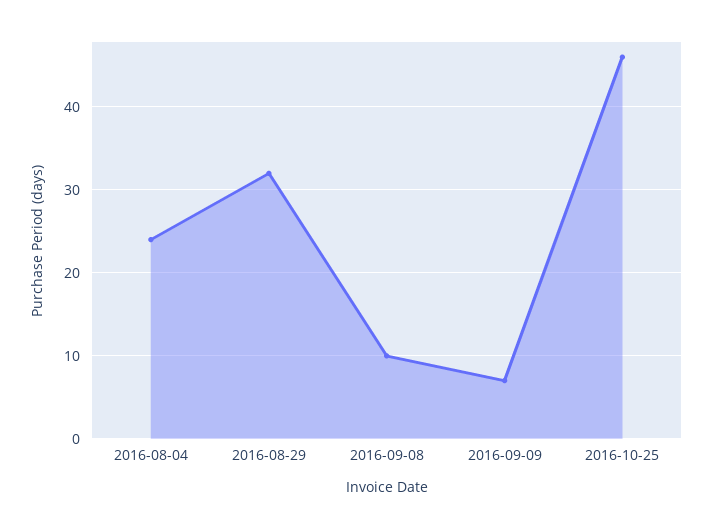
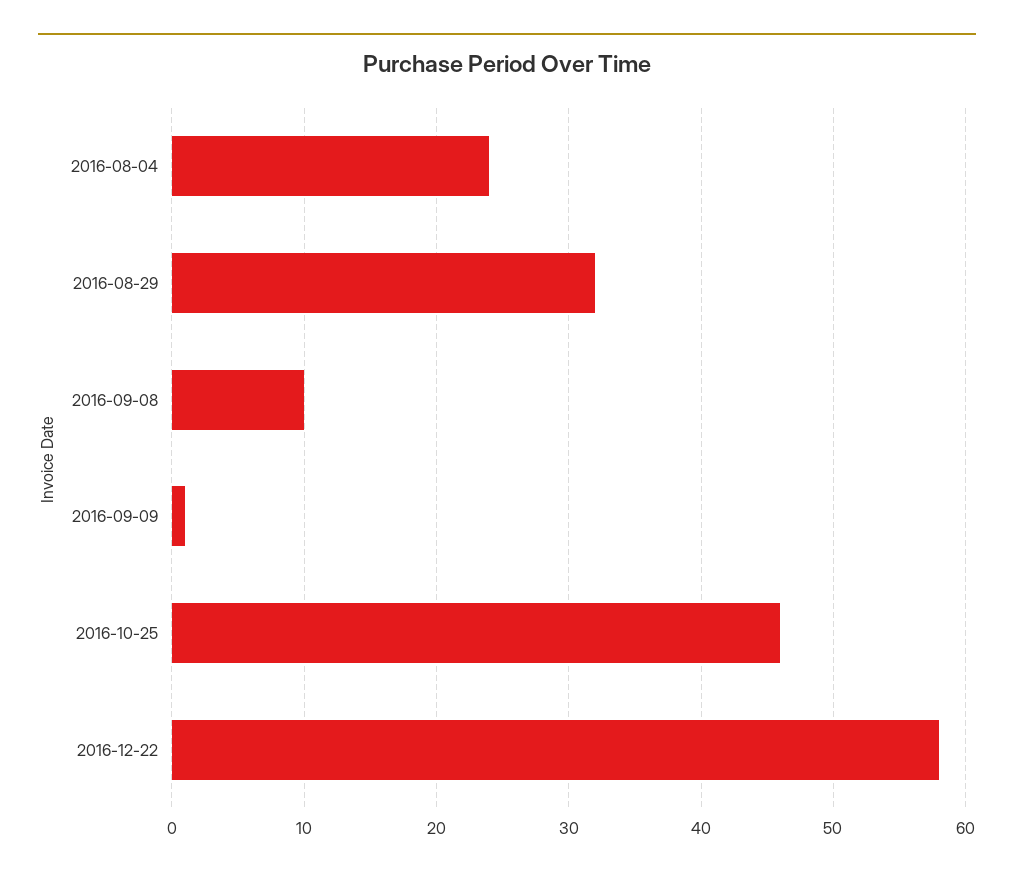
2016-09-09: 7 -> 1
2016-12-22: none -> 58

